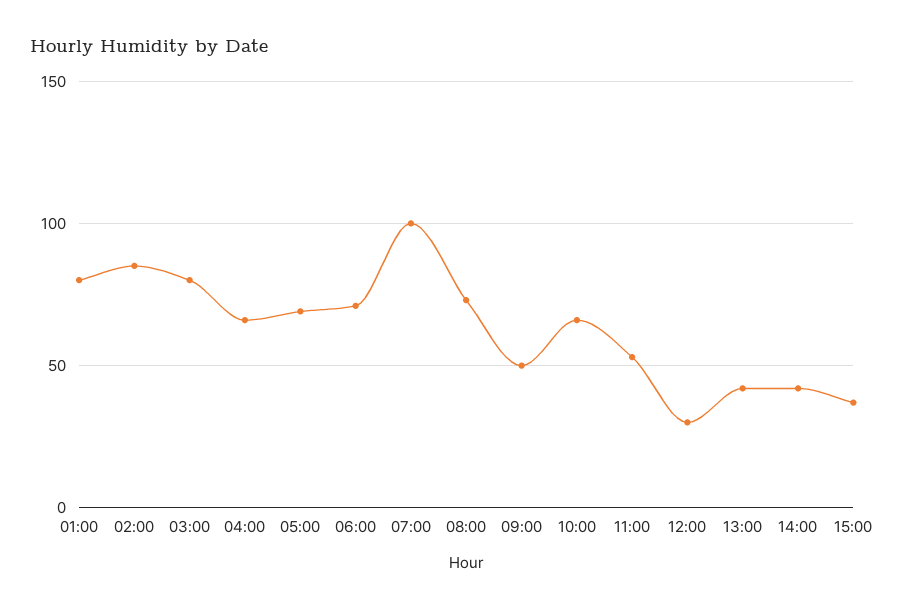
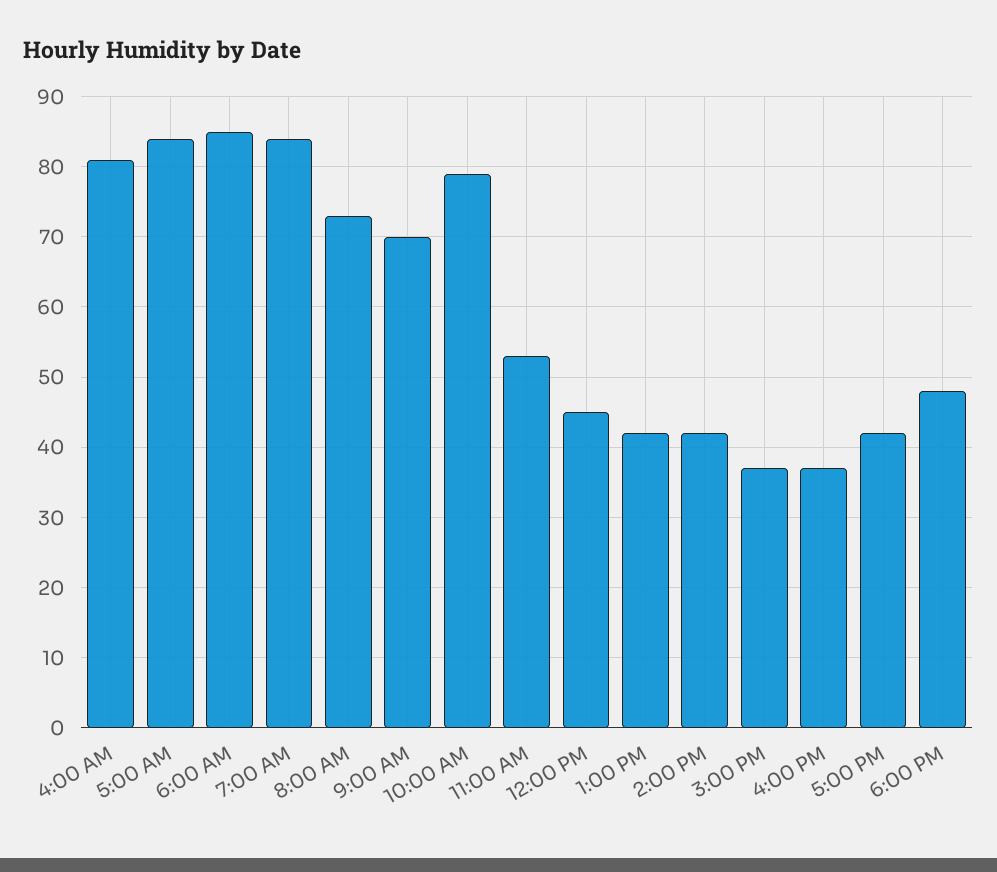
01:00: 80 -> none
02:00: 85 -> none
03:00: 80 -> none
04:00: 65 -> 81
05:00: 70 -> 84
06:00: 70 -> 85
07:00: 100 -> 84
09:00: 50 -> 70
10:00: 65 -> 79
12:00: 30 -> 45
4:00 PM: none -> 37
5:00 PM: none -> 42
6:00 PM: none -> 48

